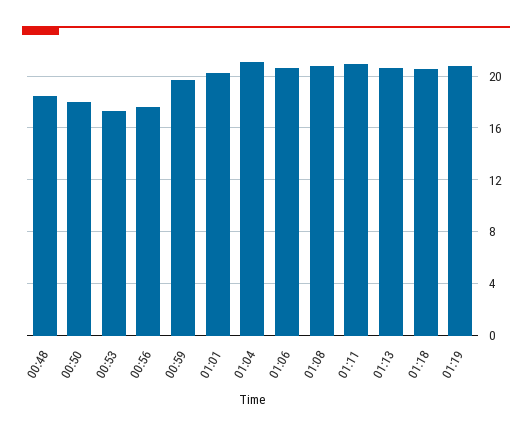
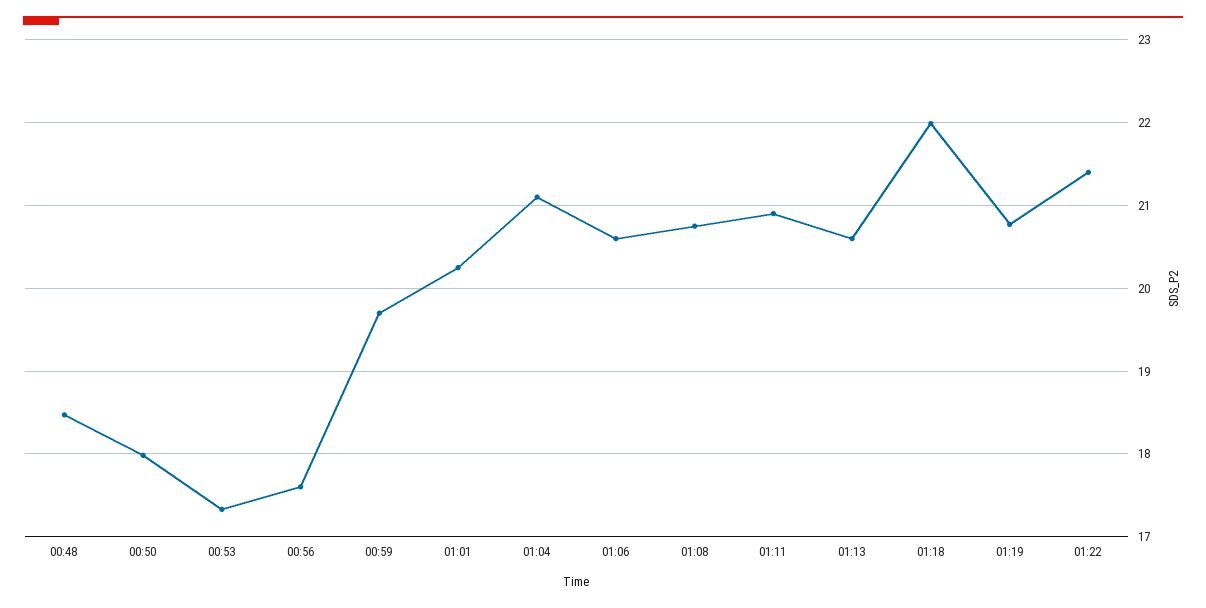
01:18: 20.5 -> 22
01:22: none -> 21.4

